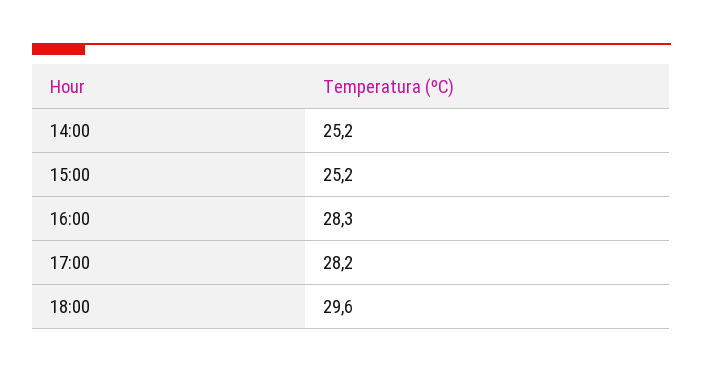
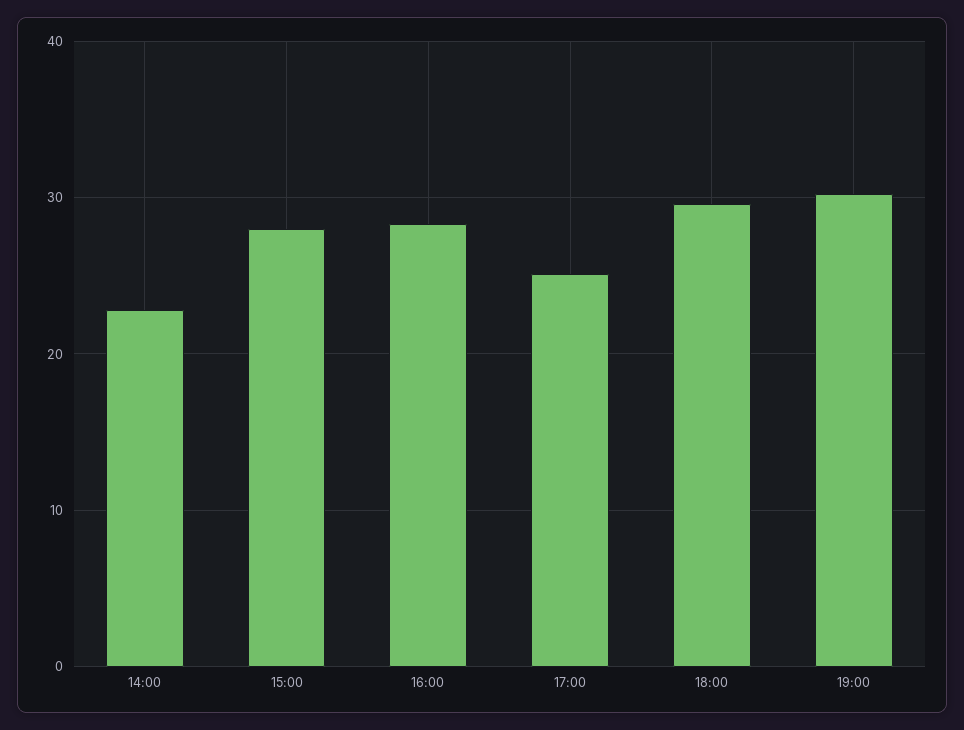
14:00: 25.2 -> 23
15:00: 25.2 -> 28
17:00: 28.2 -> 25
19:00: none -> 30

